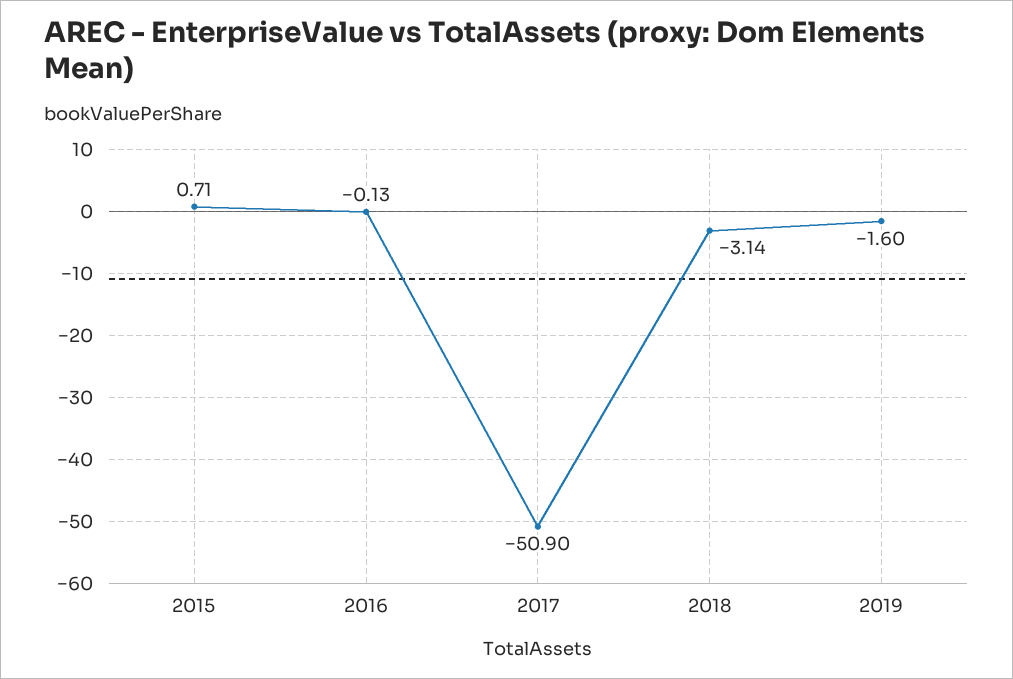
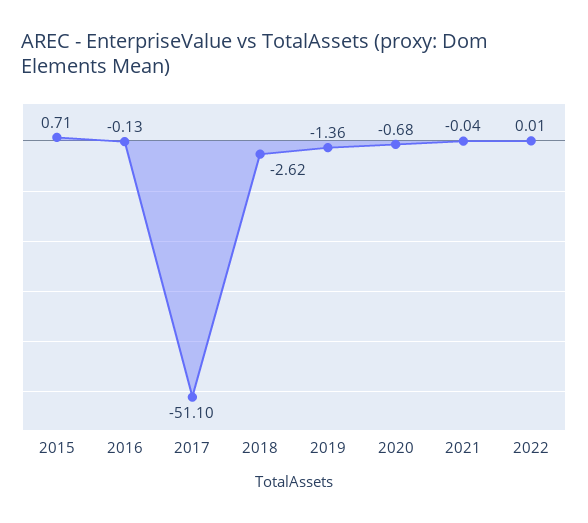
2017: -50.9 -> -51.1
2018: -3.14 -> -2.62
2019: -1.6 -> -1.36
2020: none -> -0.68
2021: none -> -0.04
2022: none -> 0.01

